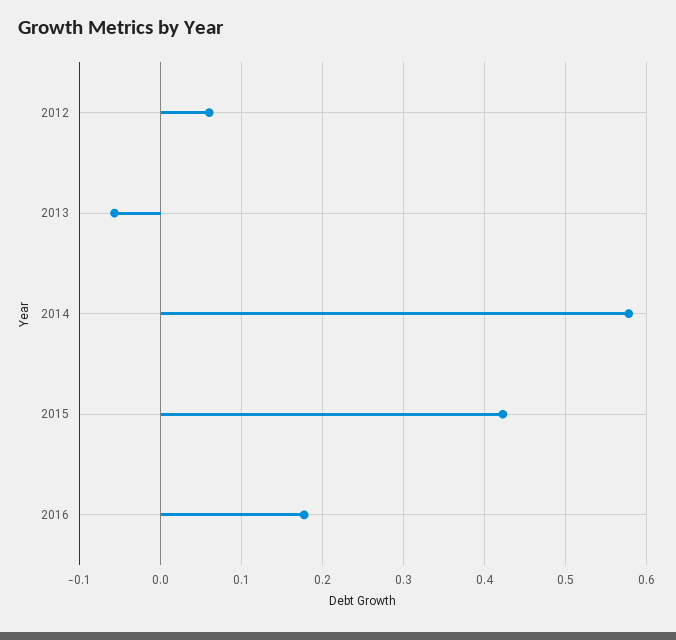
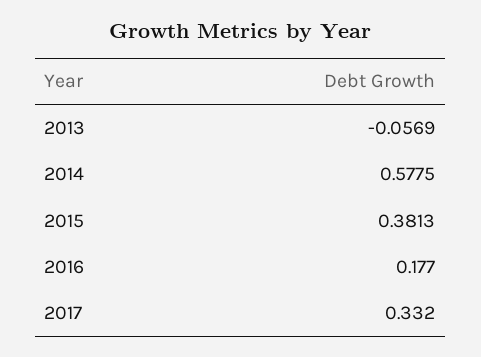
2012: 0.06 -> none
2015: 0.42 -> 0.3813
2017: none -> 0.332

